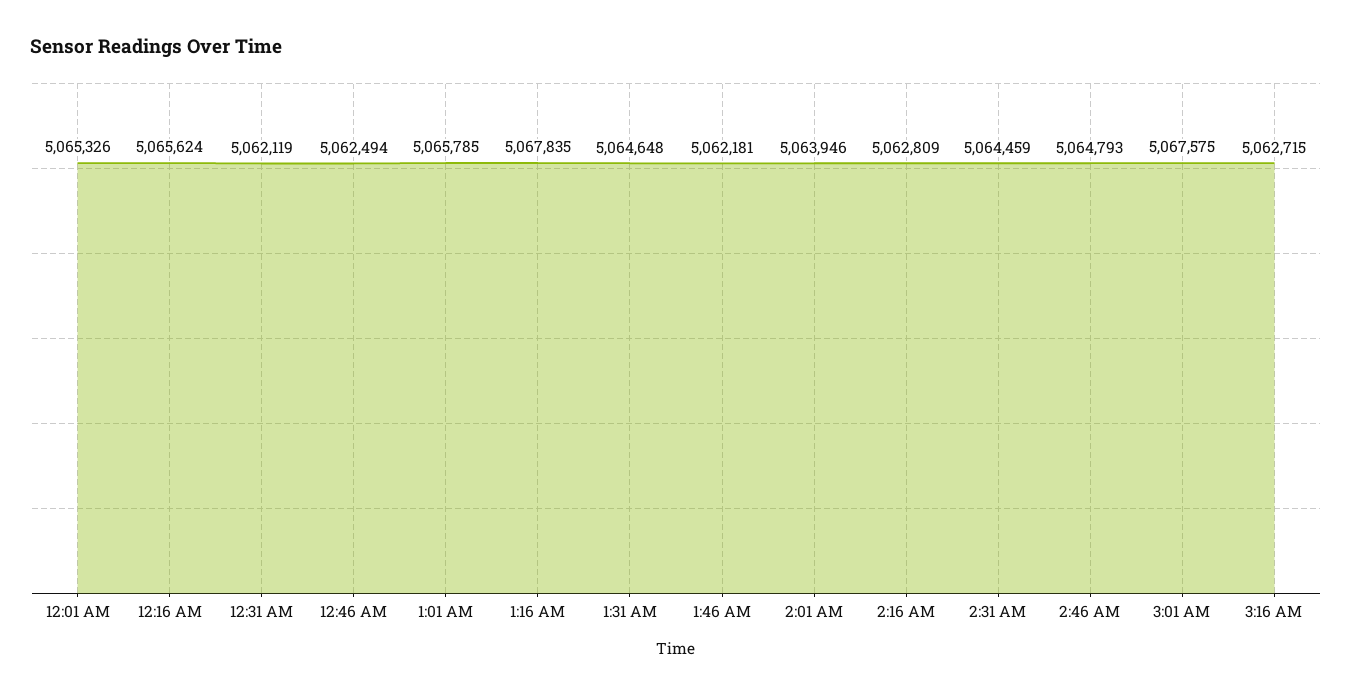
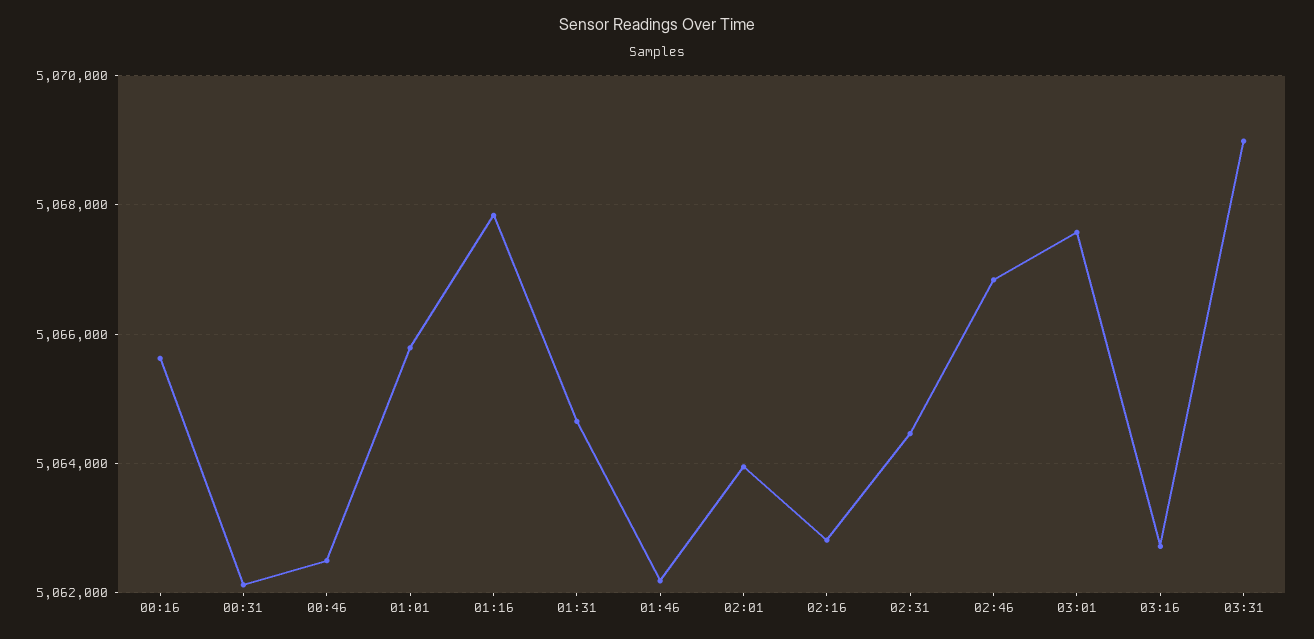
12:01 AM: 5065326 -> none
2:46 AM: 5064793 -> 5066800
03:31: none -> 5069000

